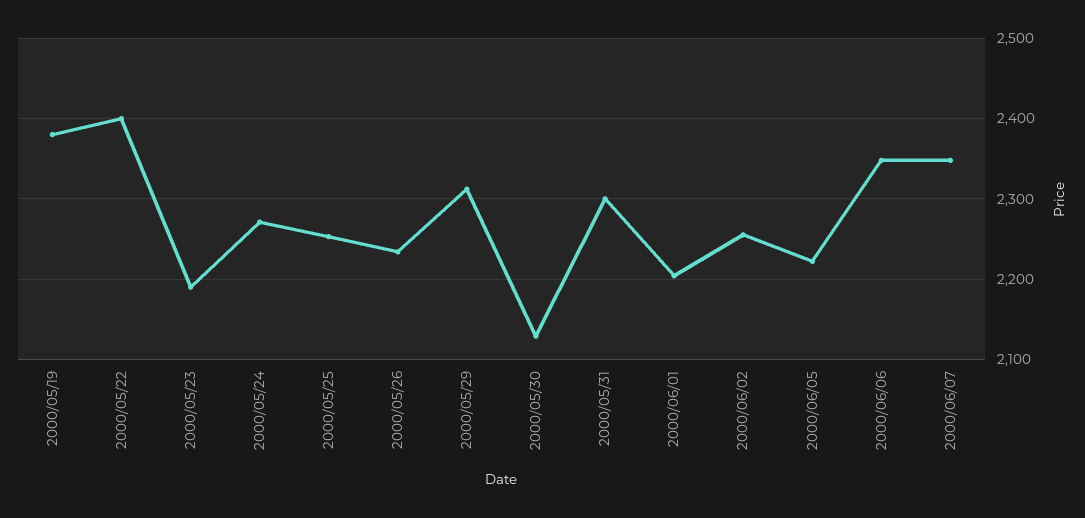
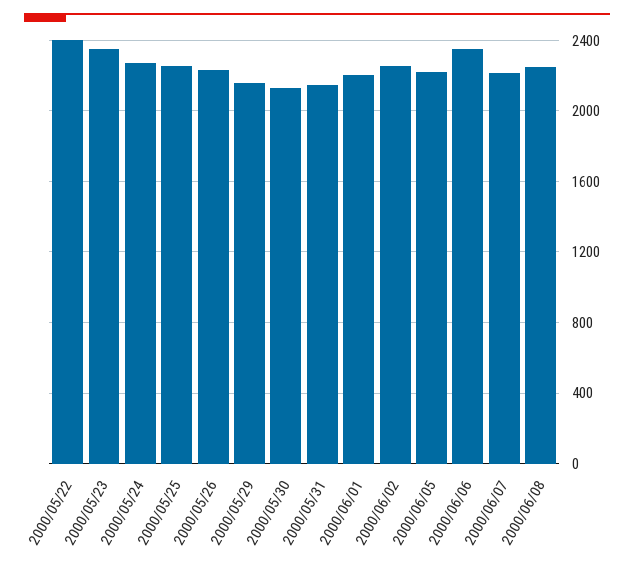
2000/05/19: 2380 -> none
2000/05/23: 2190 -> 2350
2000/05/29: 2310 -> 2150
2000/05/31: 2300 -> 2150
2000/06/07: 2350 -> 2200
2000/06/08: none -> 2250

